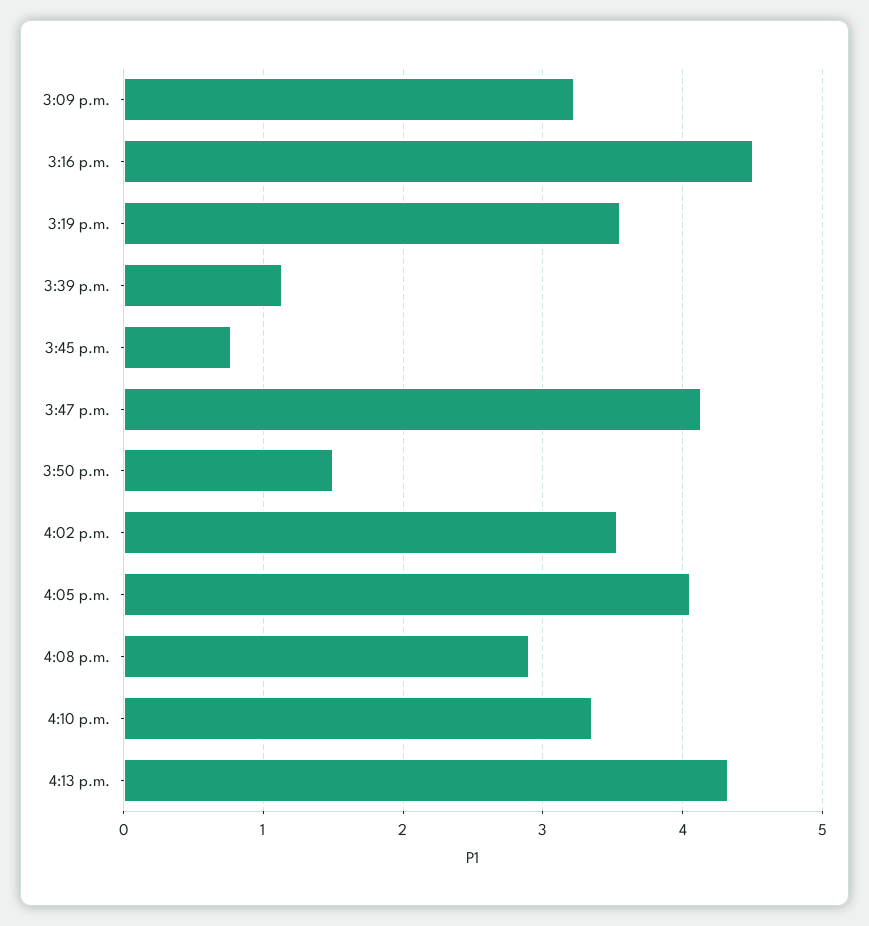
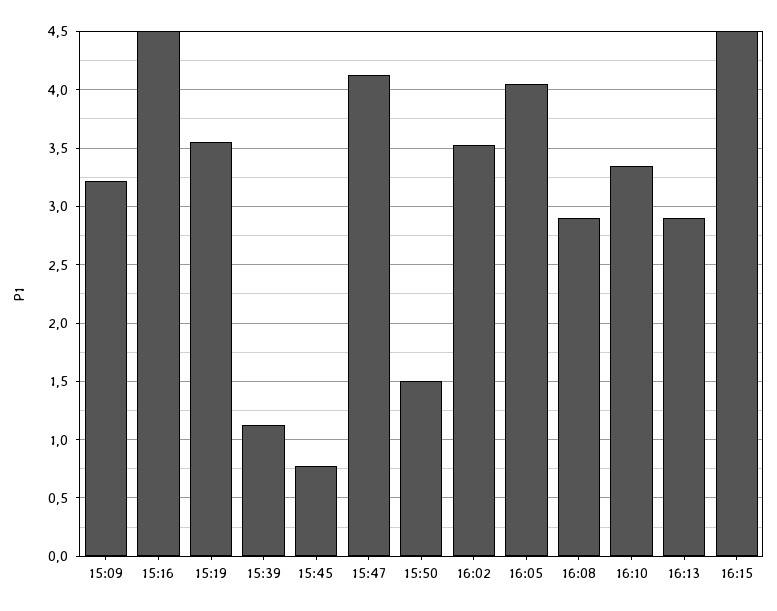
4:13 p.m.: 4.3 -> 2.9
16:15: none -> 4.5

